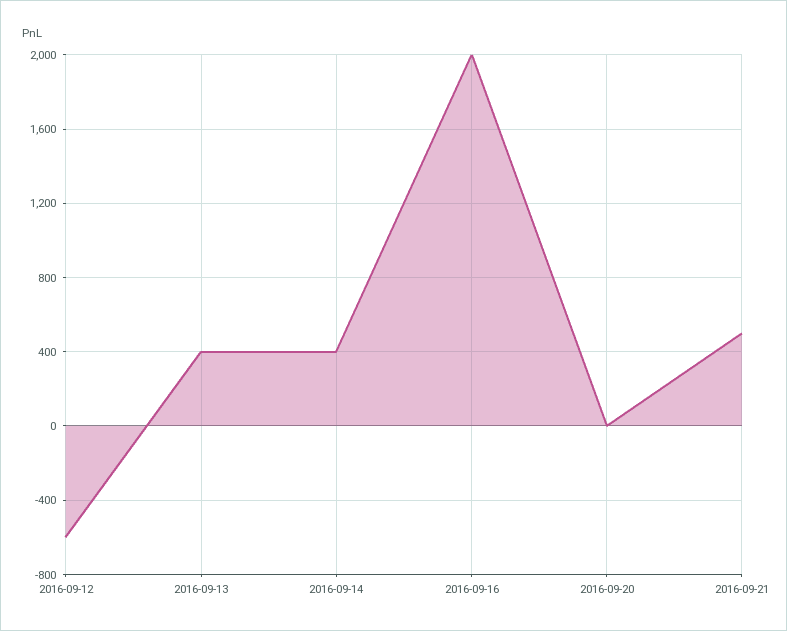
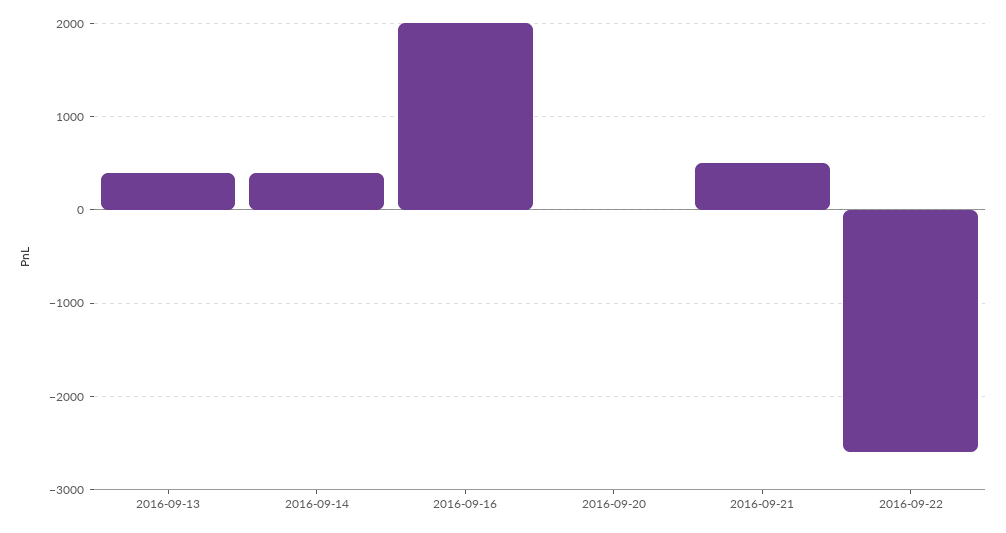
2016-09-12: -600 -> none
2016-09-22: none -> -2600

